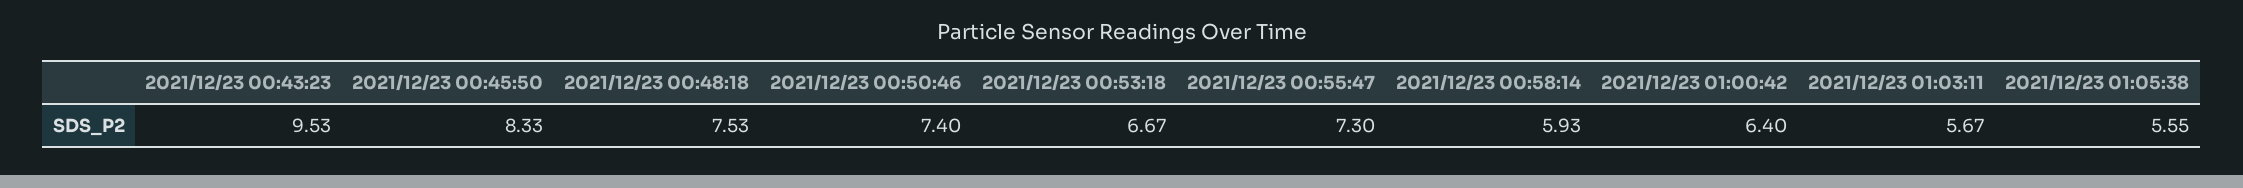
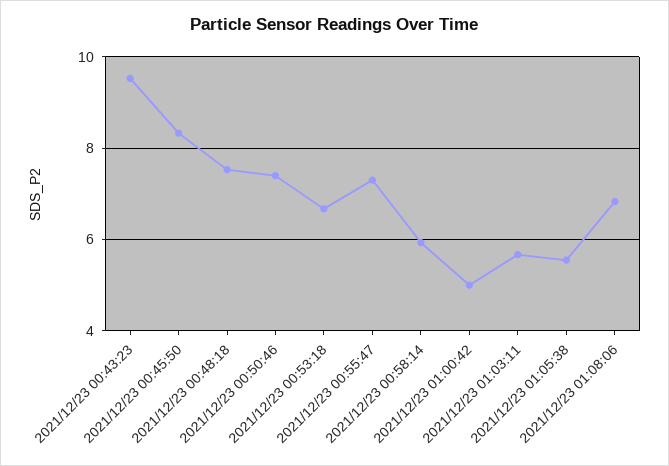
2021/12/23 01:00:42: 6.4 -> 5
2021/12/23 01:08:06: none -> 6.8

